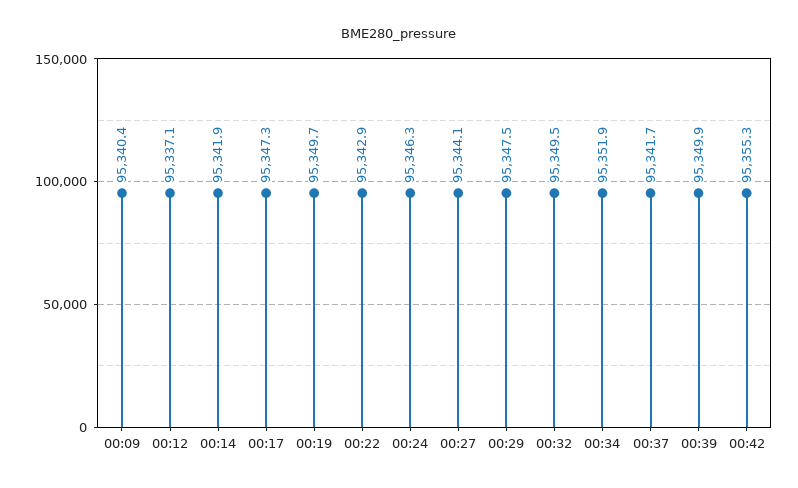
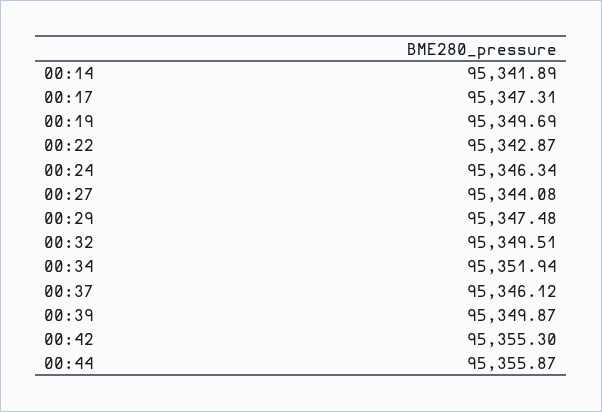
00:09: 95340.4 -> none
00:12: 95337.1 -> none
00:37: 95341.7 -> 95346.12
00:44: none -> 95355.87

